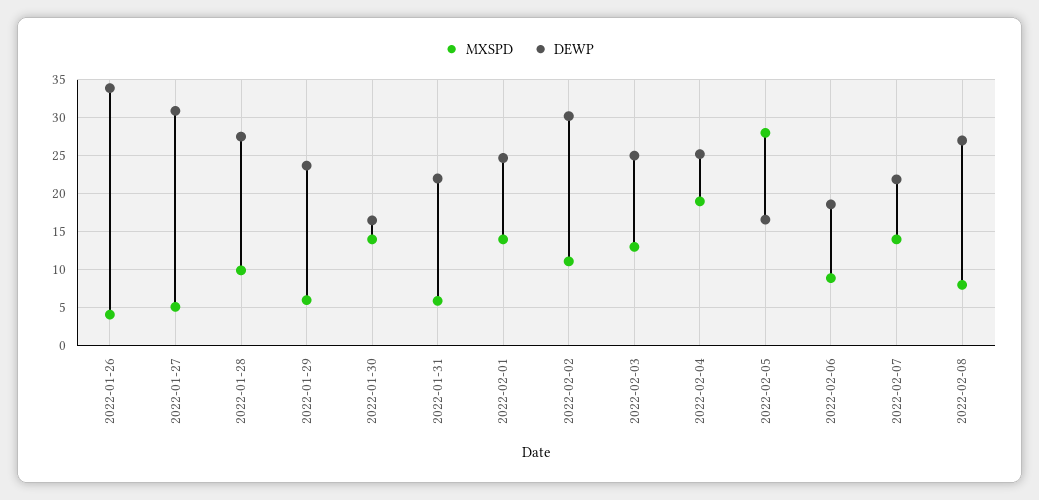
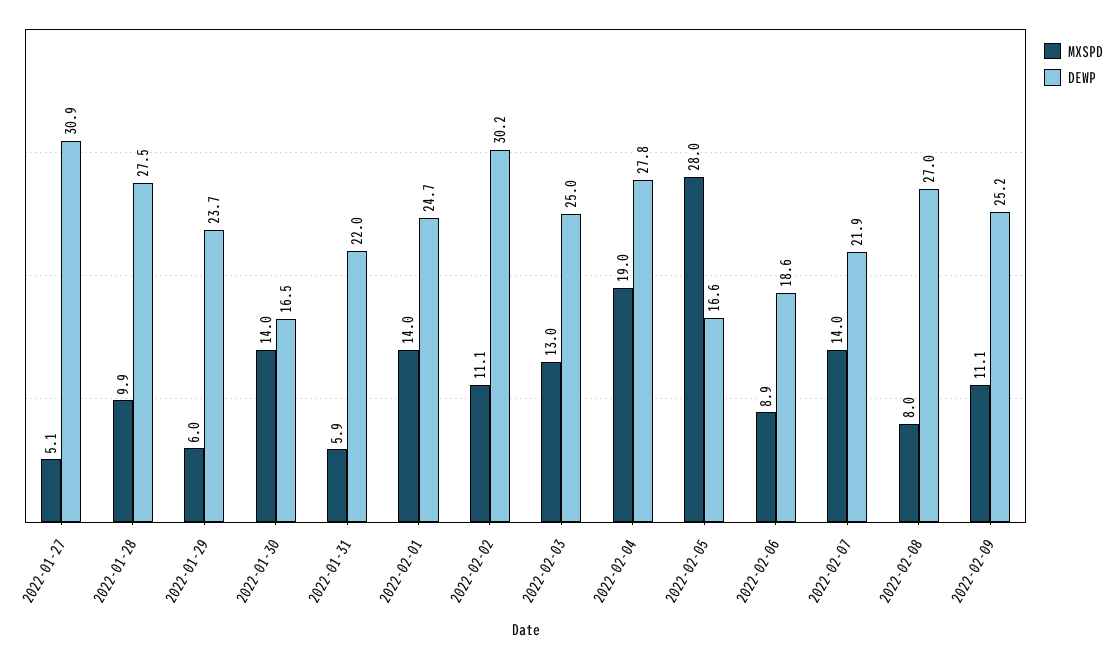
MXSPD, 2022-01-26: 4 -> none
DEWP, 2022-01-26: 34 -> none
DEWP, 2022-02-04: 25 -> 27.8
MXSPD, 2022-02-09: none -> 11.1
DEWP, 2022-02-09: none -> 25.2

